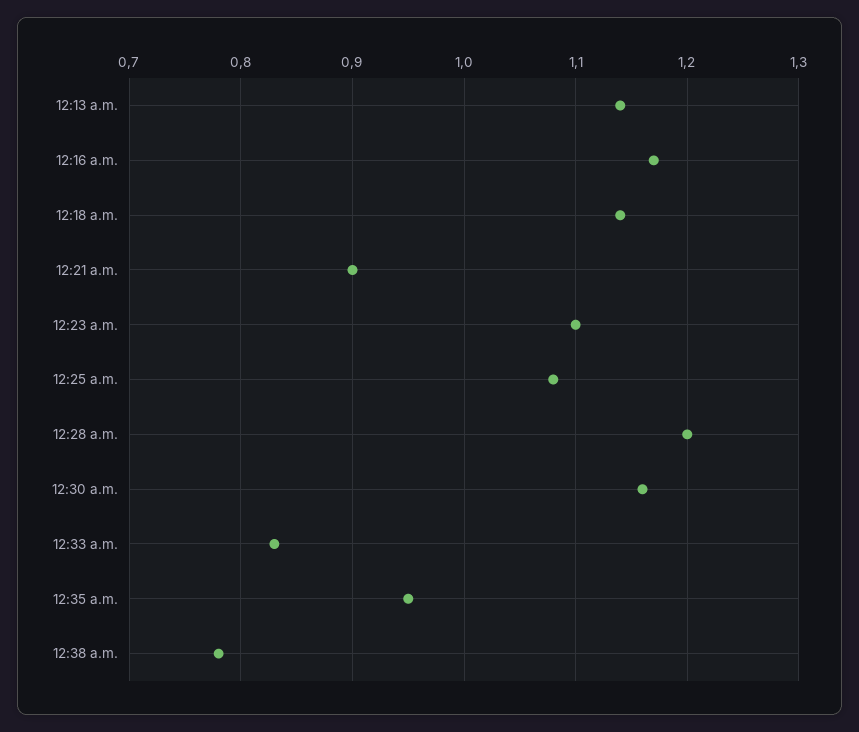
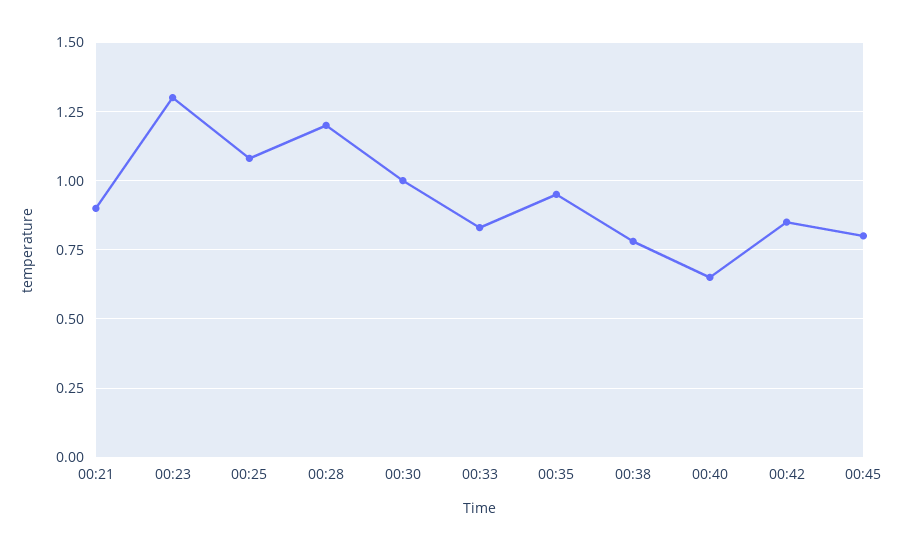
12:13 a.m.: 1.14 -> none
12:16 a.m.: 1.17 -> none
12:18 a.m.: 1.14 -> none
12:23 a.m.: 1.1 -> 1.3
12:30 a.m.: 1.16 -> 1
00:40: none -> 0.65
00:42: none -> 0.85
00:45: none -> 0.8

